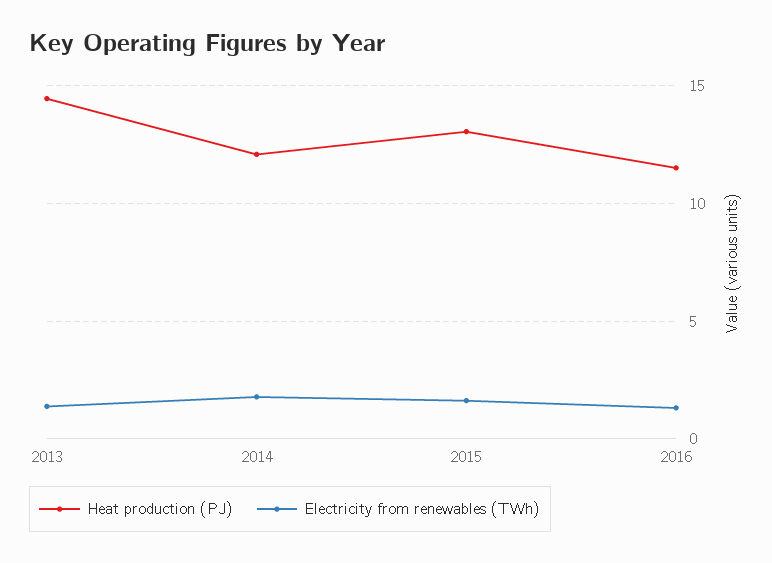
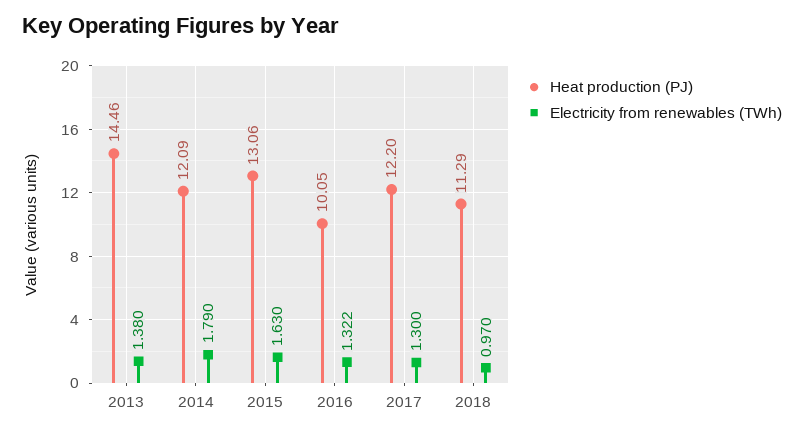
Heat production (PJ), 2016: 11.5 -> 10.05
Heat production (PJ), 2017: none -> 12.2
Electricity from renewables (TWh), 2017: none -> 1.3
Heat production (PJ), 2018: none -> 11.29
Electricity from renewables (TWh), 2018: none -> 0.97

